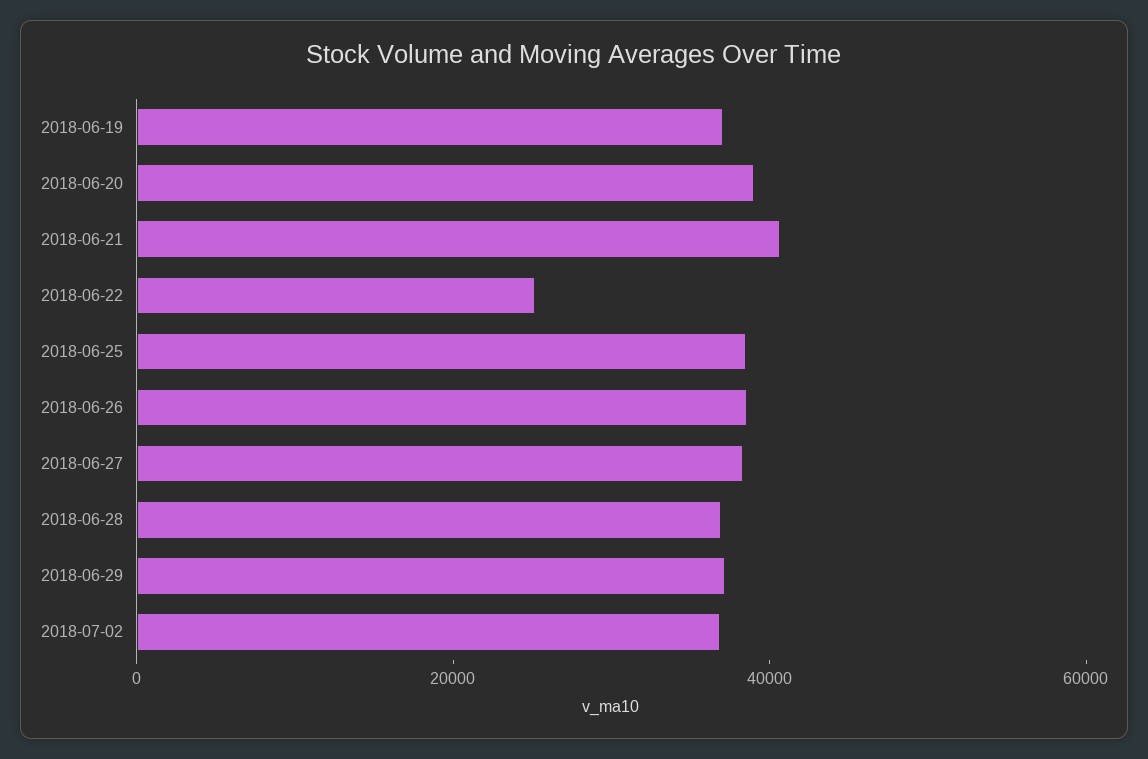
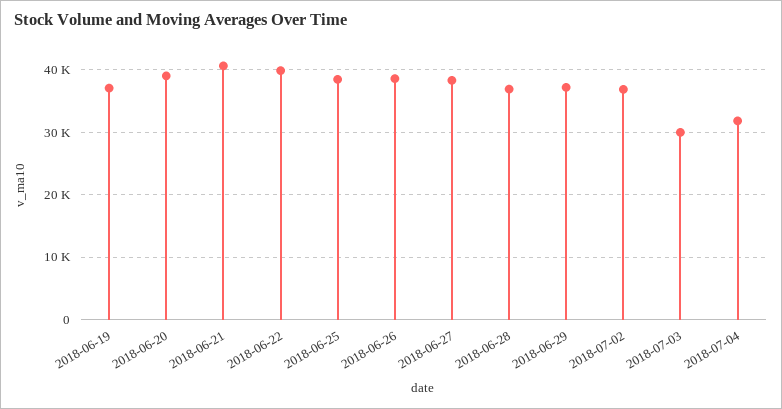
2018-06-22: 25000 -> 40000
2018-07-03: none -> 30000
2018-07-04: none -> 32000

